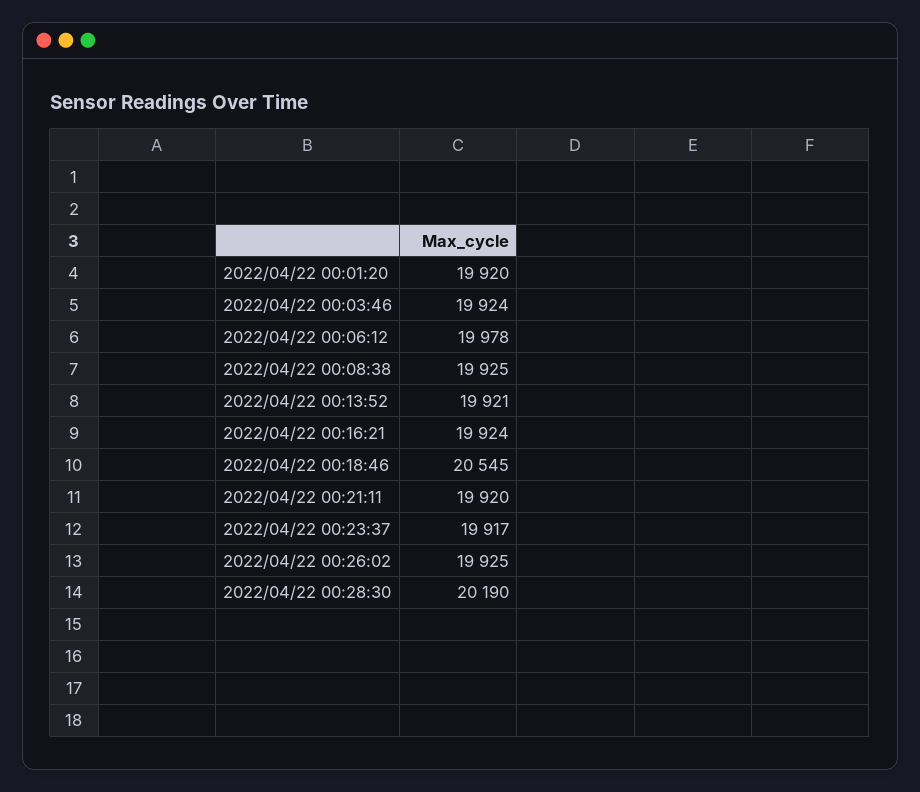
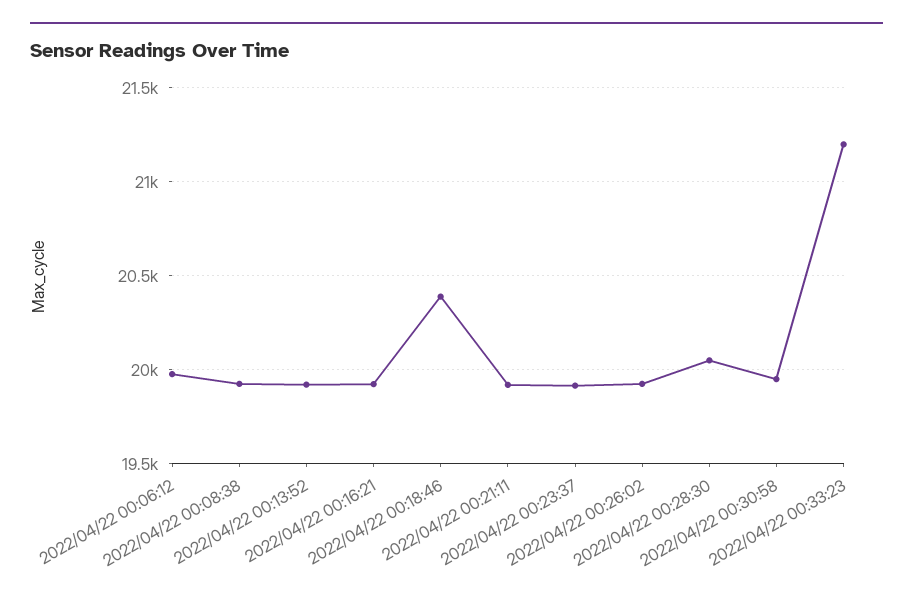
2022/04/22 00:01:20: 19920 -> none
2022/04/22 00:03:46: 19924 -> none
2022/04/22 00:18:46: 20545 -> 20400
2022/04/22 00:28:30: 20190 -> 20050
2022/04/22 00:30:58: none -> 19950
2022/04/22 00:33:23: none -> 21200

